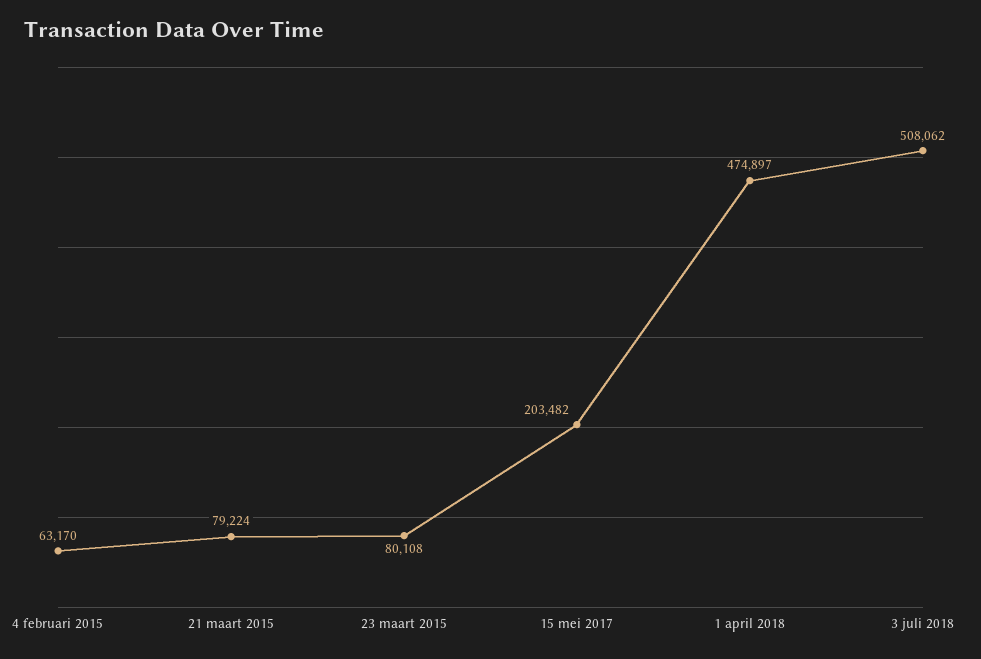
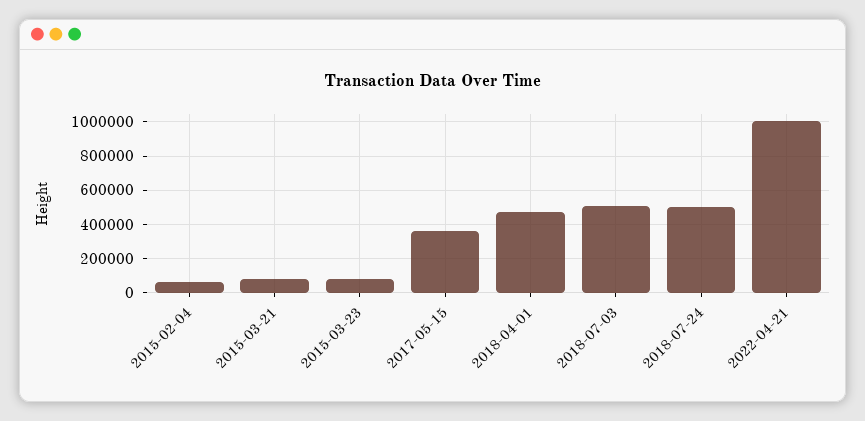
15 mei 2017: 203482 -> 350000
2018-07-24: none -> 500000
2022-04-21: none -> 1000000

